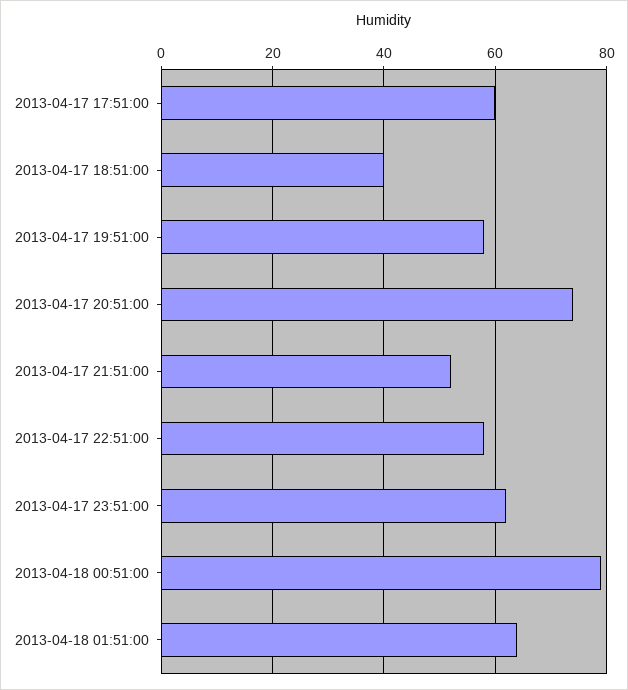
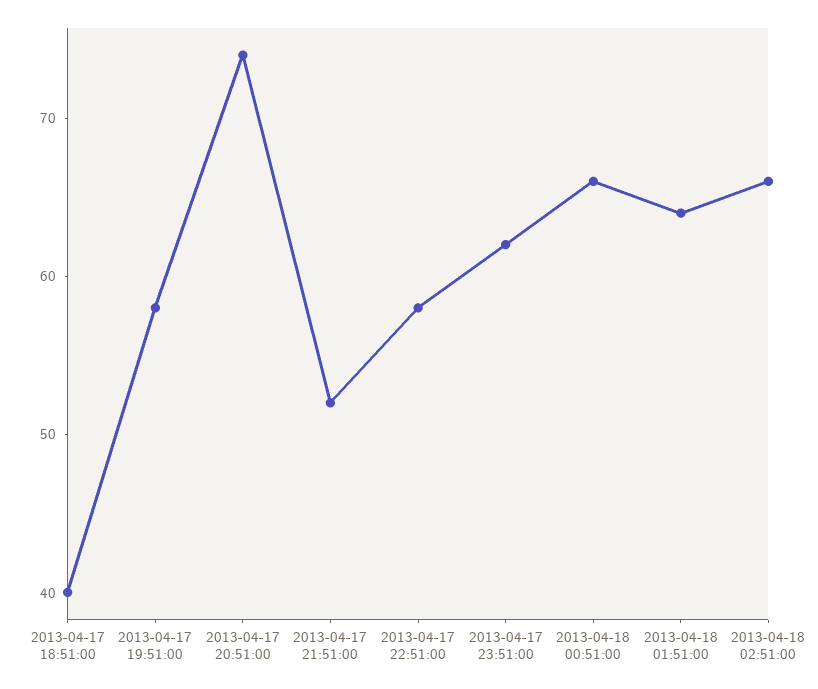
2013-04-17 17:51:00: 60 -> none
2013-04-18 00:51:00: 80 -> 66
2013-04-18 02:51:00: none -> 66

